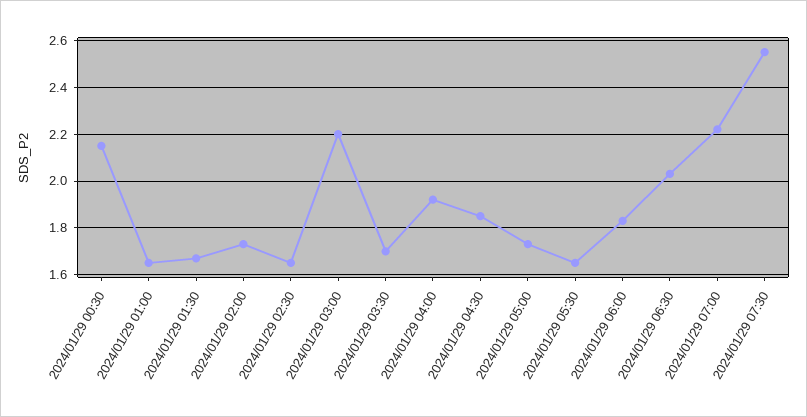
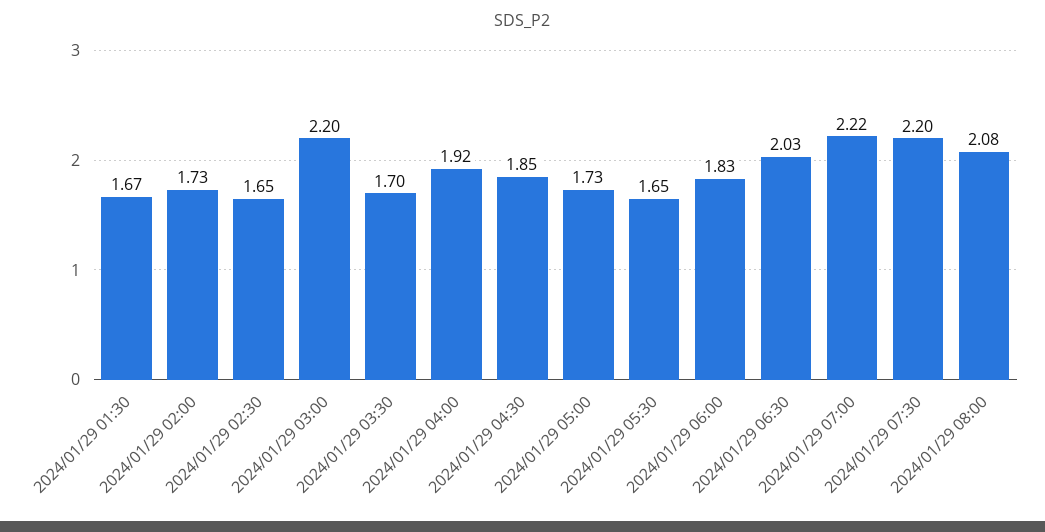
2024/01/29 00:30: 2.15 -> none
2024/01/29 01:00: 1.65 -> none
2024/01/29 07:30: 2.55 -> 2.2
2024/01/29 08:00: none -> 2.08

